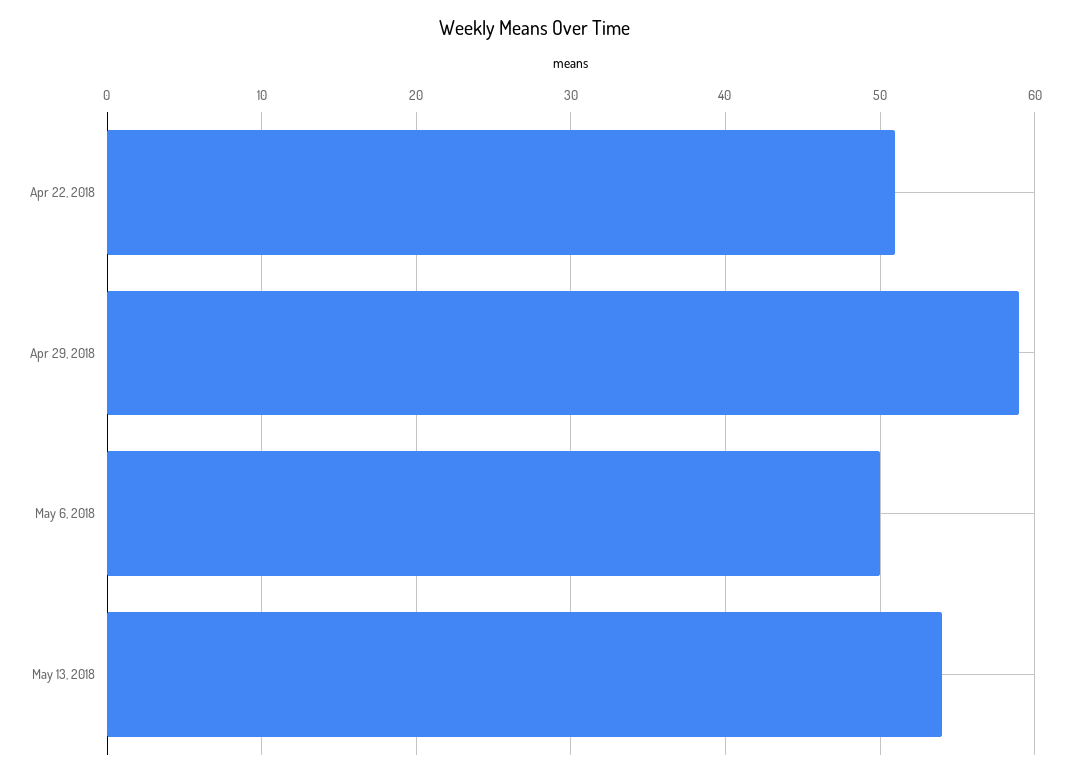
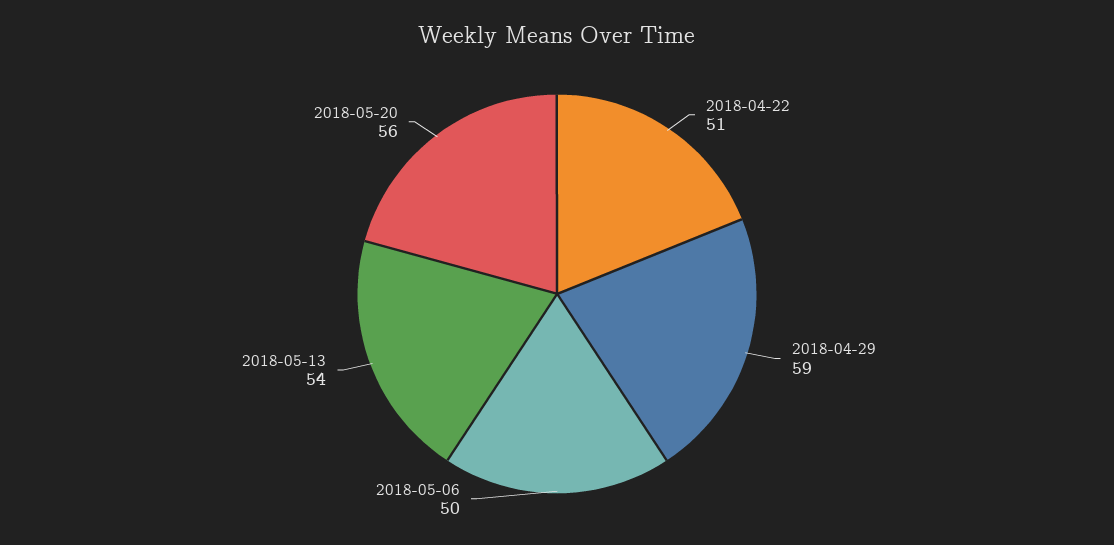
2018-05-20: none -> 56

